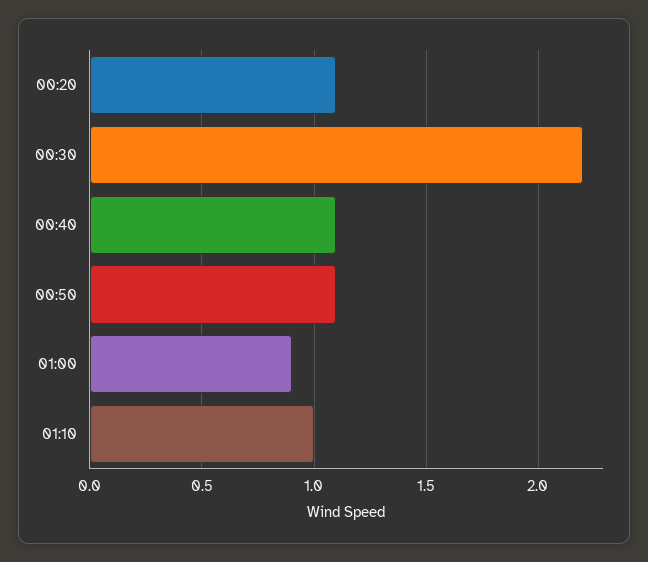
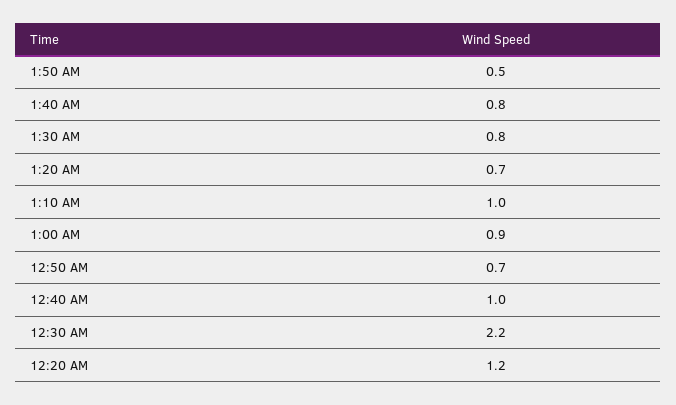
00:20: 1.1 -> 1.2
00:40: 1.1 -> 1
00:50: 1.1 -> 0.7
1:50 AM: none -> 0.5
1:40 AM: none -> 0.8
1:30 AM: none -> 0.8
1:20 AM: none -> 0.7

